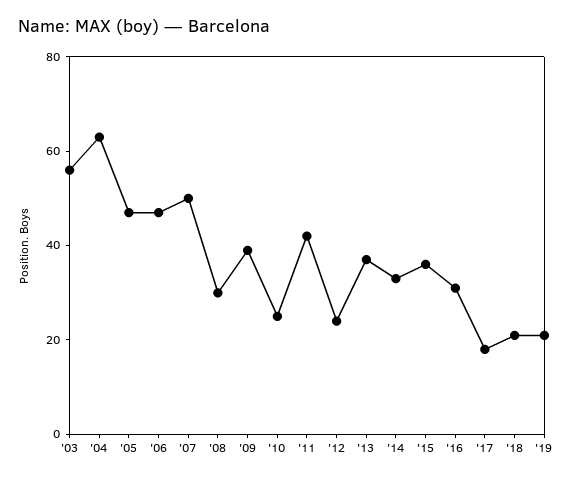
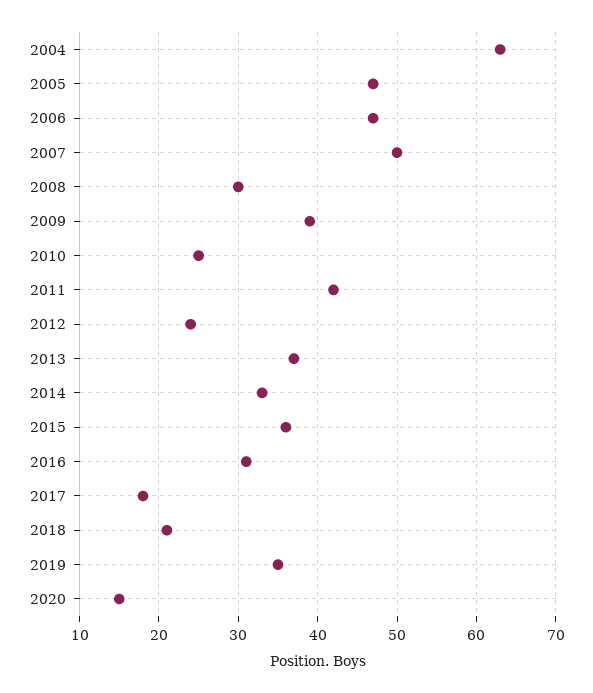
'03: 55 -> none
'19: 20 -> 35
2020: none -> 15

